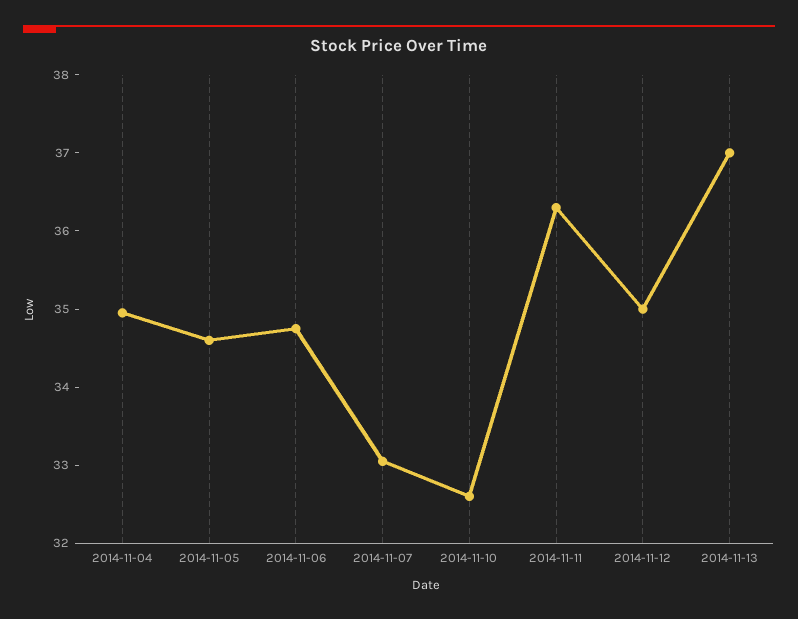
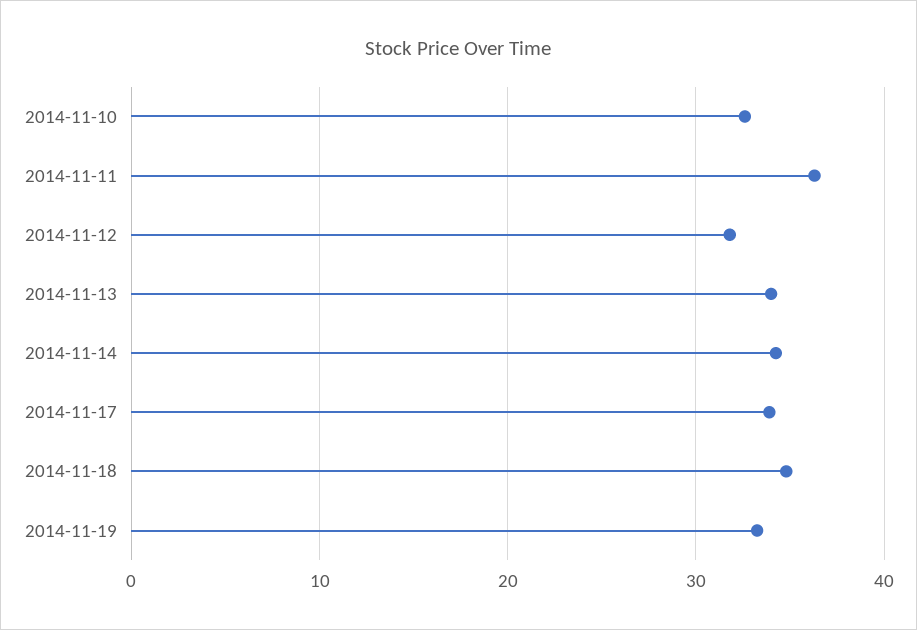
2014-11-04: 35 -> none
2014-11-05: 34.6 -> none
2014-11-06: 34.8 -> none
2014-11-07: 33 -> none
2014-11-12: 35 -> 32
2014-11-13: 37 -> 34
2014-11-14: none -> 34
2014-11-17: none -> 34
2014-11-18: none -> 35
2014-11-19: none -> 33

